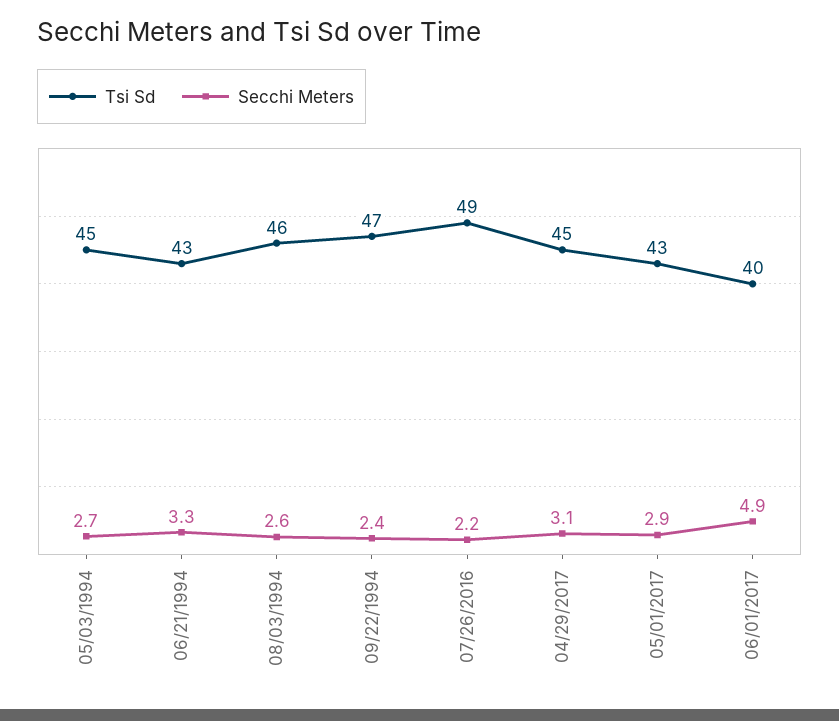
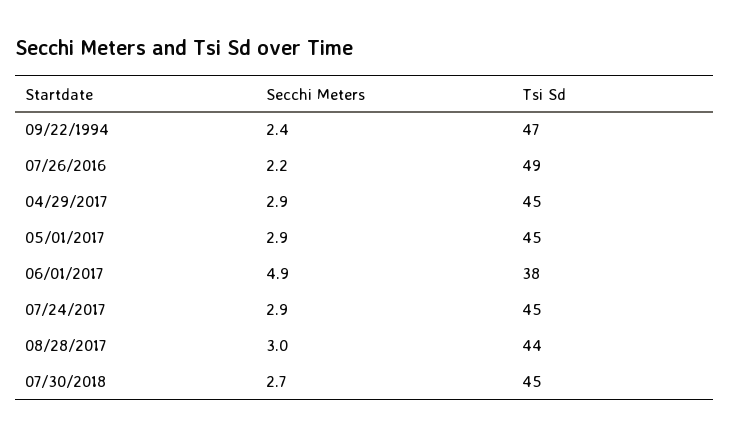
Tsi Sd, 05/03/1994: 45 -> none
Secchi Meters, 05/03/1994: 2.7 -> none
Tsi Sd, 06/21/1994: 43 -> none
Secchi Meters, 06/21/1994: 3.3 -> none
Tsi Sd, 08/03/1994: 46 -> none
Secchi Meters, 08/03/1994: 2.6 -> none
Secchi Meters, 04/29/2017: 3.1 -> 2.9
Tsi Sd, 05/01/2017: 43 -> 45
Tsi Sd, 06/01/2017: 40 -> 38
Secchi Meters, 07/24/2017: none -> 2.9
Tsi Sd, 07/24/2017: none -> 45
Secchi Meters, 08/28/2017: none -> 3
Tsi Sd, 08/28/2017: none -> 44
Secchi Meters, 07/30/2018: none -> 2.7
Tsi Sd, 07/30/2018: none -> 45

